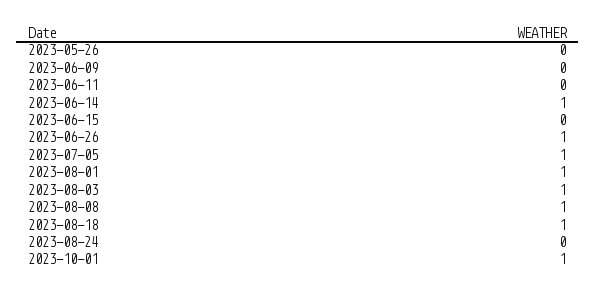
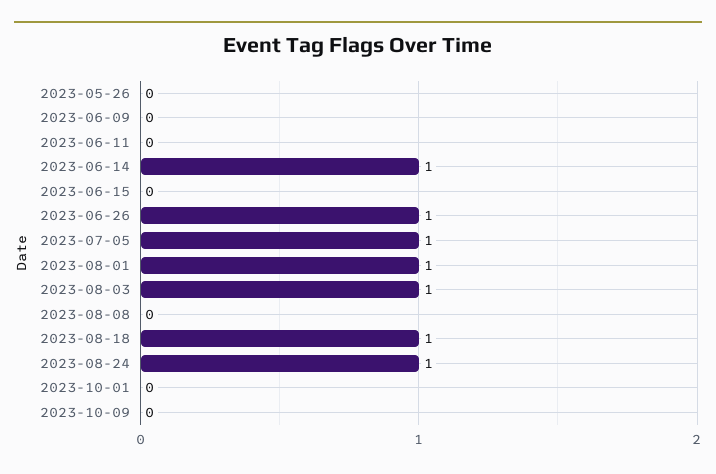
2023-08-08: 1 -> 0
2023-08-24: 0 -> 1
2023-10-01: 1 -> 0
2023-10-09: none -> 0

